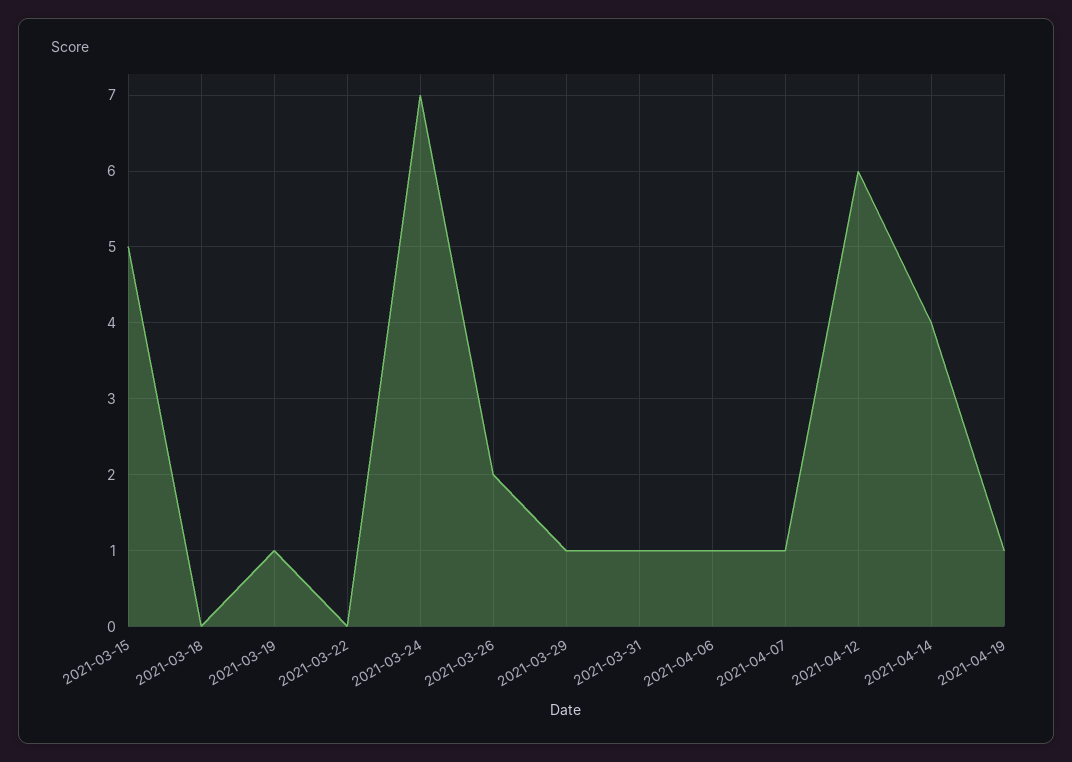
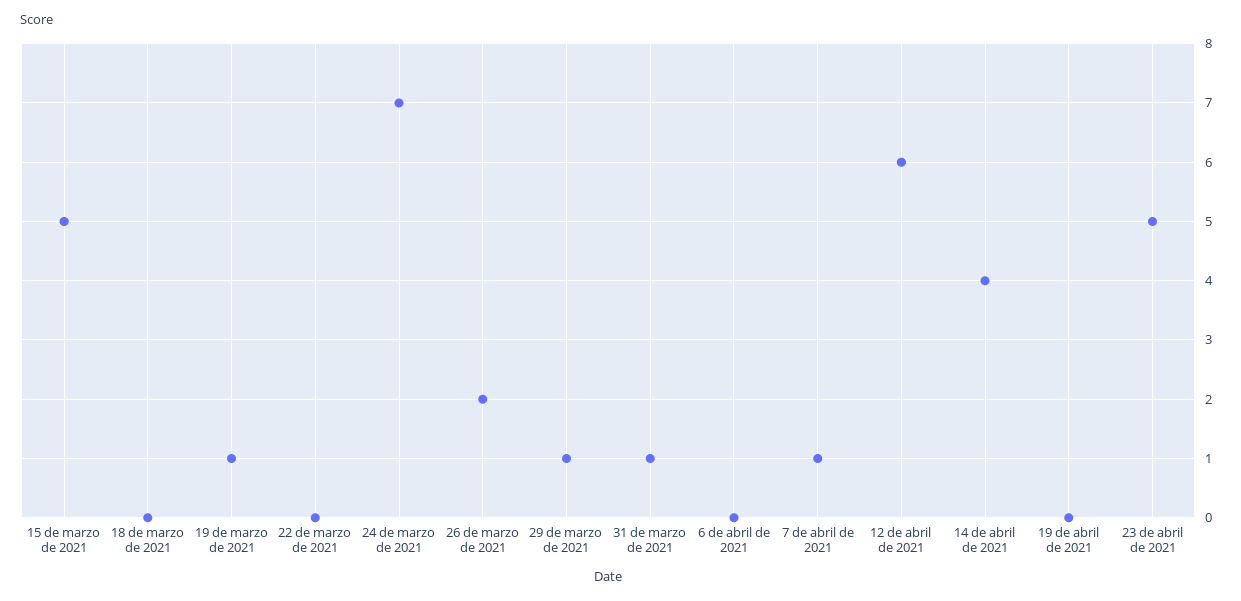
2021-04-06: 1 -> 0
2021-04-19: 1 -> 0
23 de abril de 2021: none -> 5

